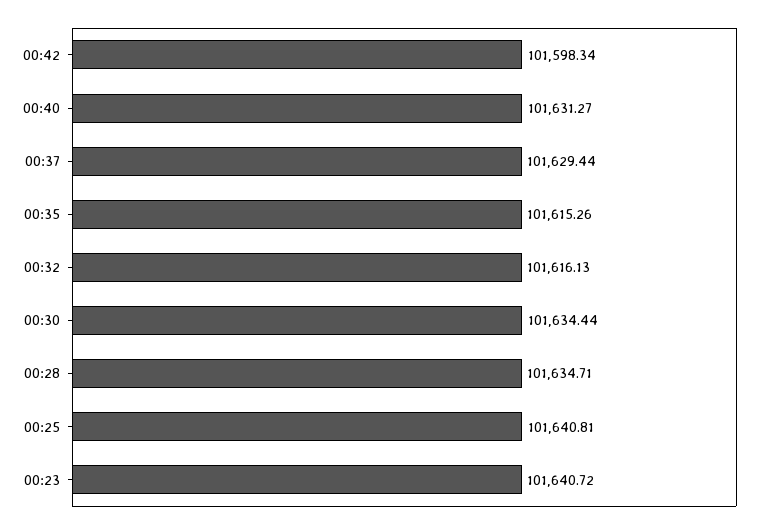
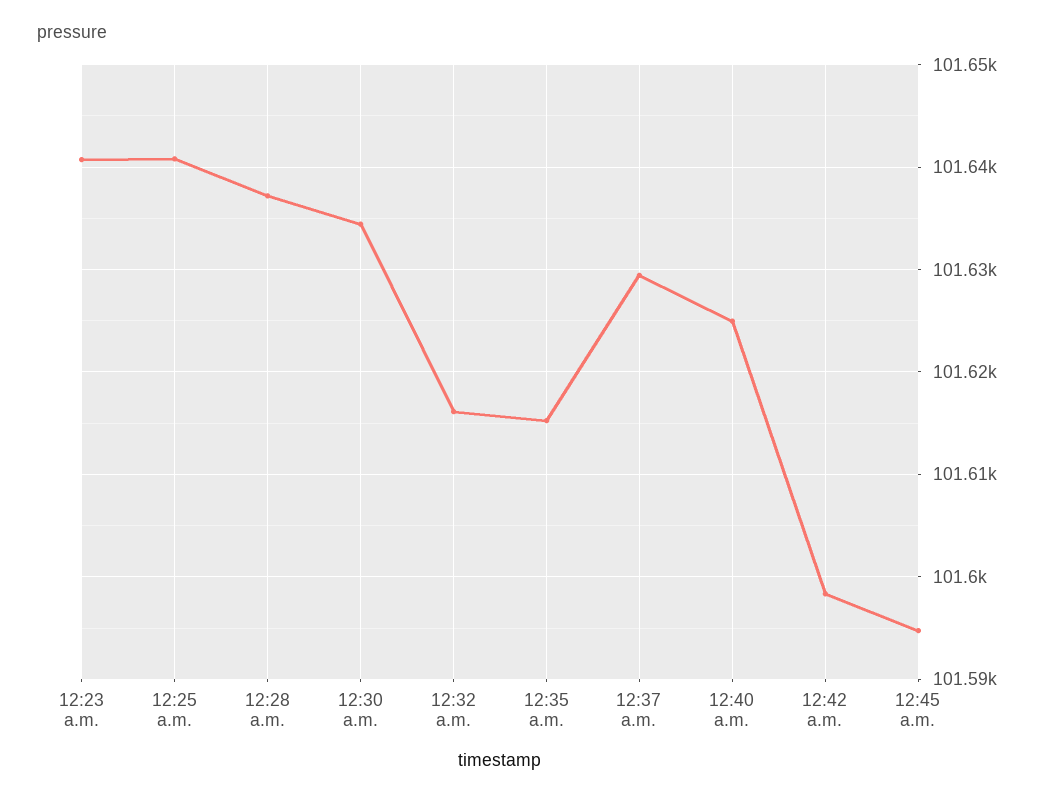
00:40: 101631.27 -> 101625
00:28: 101634.71 -> 101637
12:45 a.m.: none -> 101595

